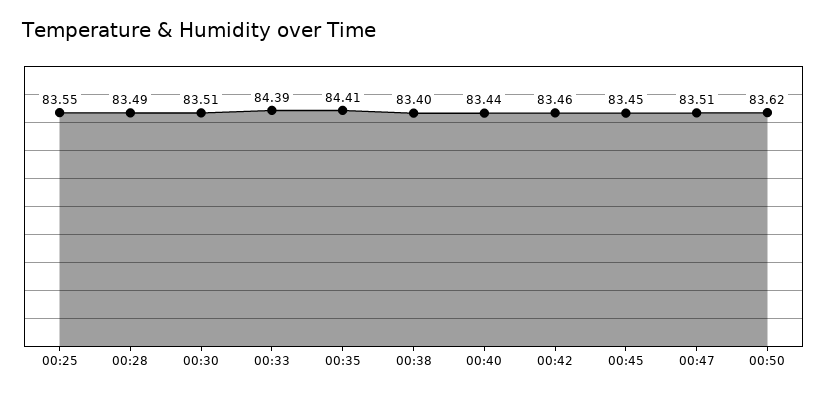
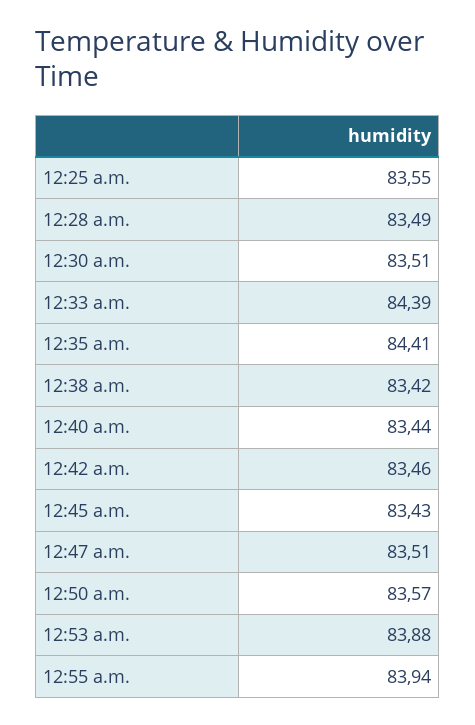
00:38: 83.4 -> 83.42
00:45: 83.45 -> 83.43
00:50: 83.62 -> 83.57
12:53 a.m.: none -> 83.88
12:55 a.m.: none -> 83.94

